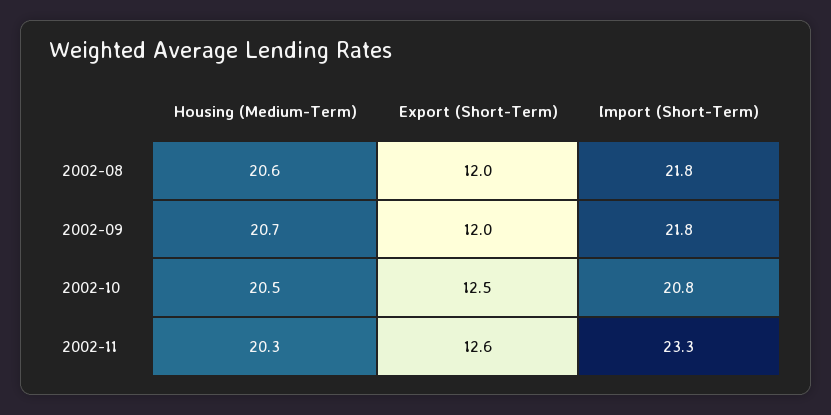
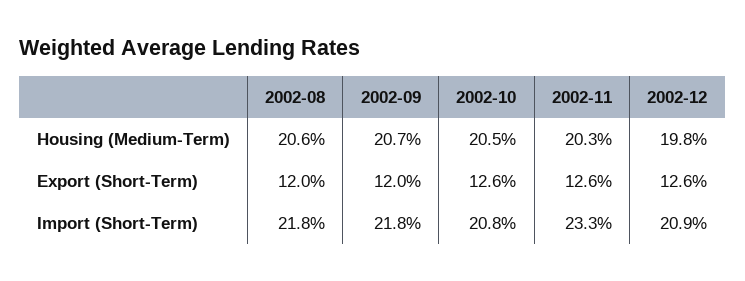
Export (Short-Term), 2002-10: 12.5 -> 12.6
Housing (Medium-Term), 2002-12: none -> 19.8
Export (Short-Term), 2002-12: none -> 12.6
Import (Short-Term), 2002-12: none -> 20.9

